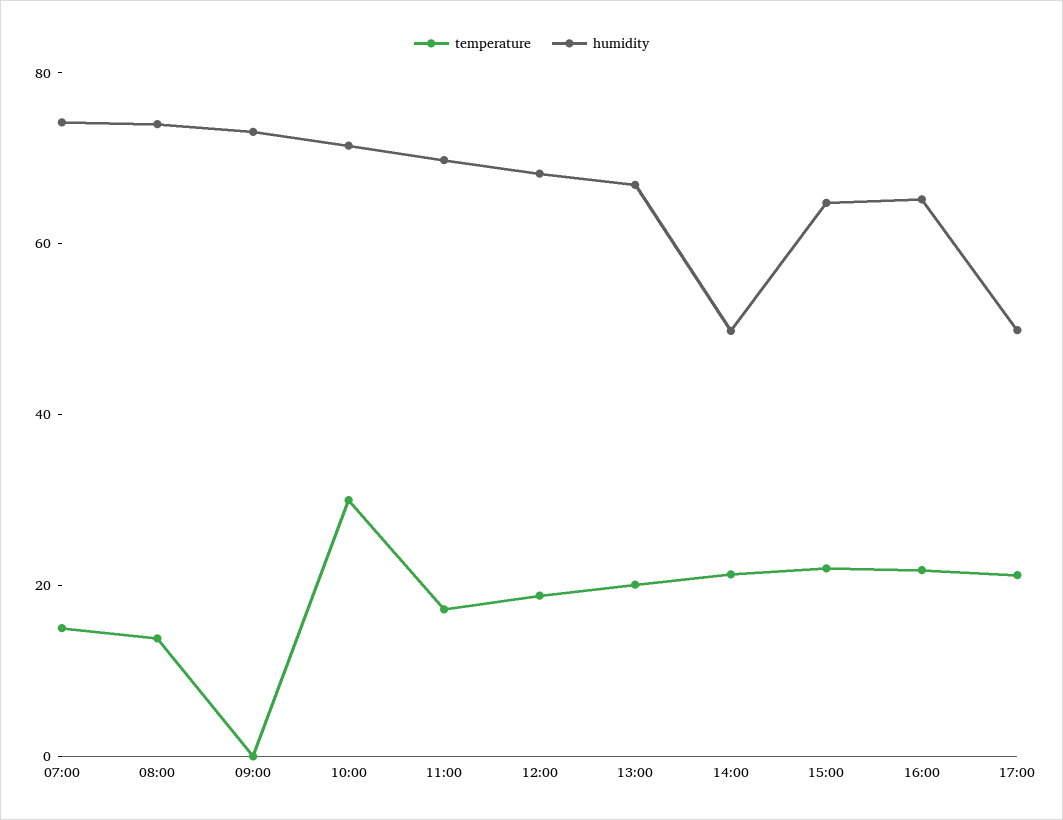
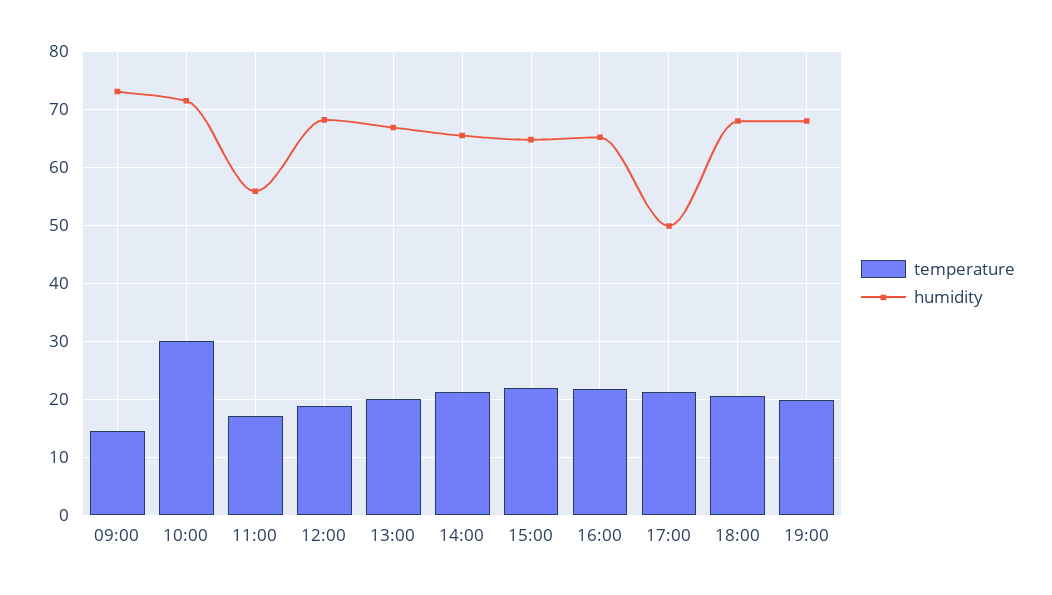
temperature, 07:00: 15 -> none
humidity, 07:00: 75 -> none
temperature, 08:00: 15 -> none
humidity, 08:00: 75 -> none
temperature, 09:00: 0 -> 14
humidity, 11:00: 70 -> 56
humidity, 14:00: 50 -> 66
temperature, 18:00: none -> 20
humidity, 18:00: none -> 68
temperature, 19:00: none -> 20
humidity, 19:00: none -> 68

